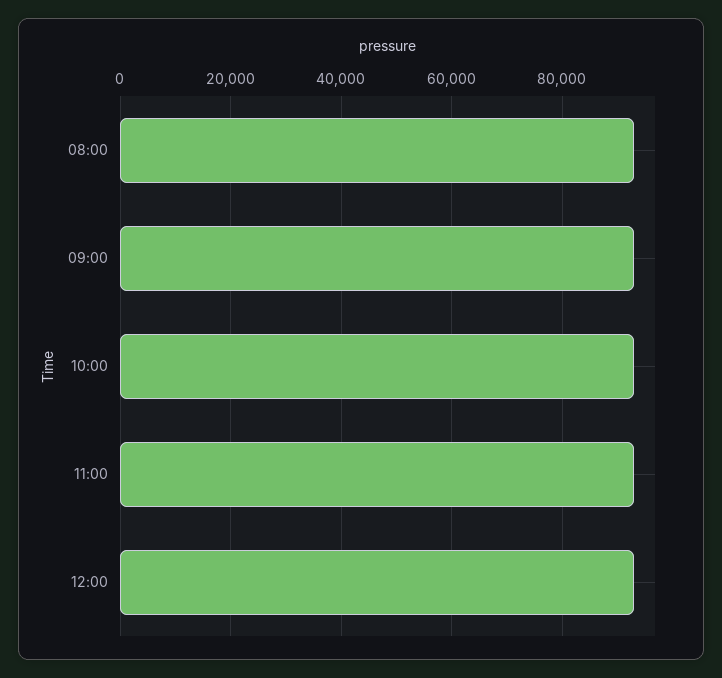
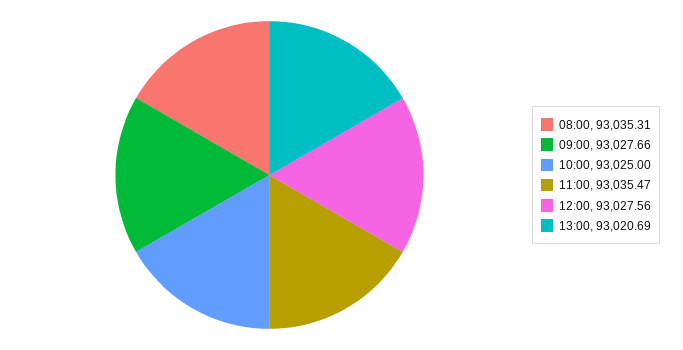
13:00: none -> 93020.69

